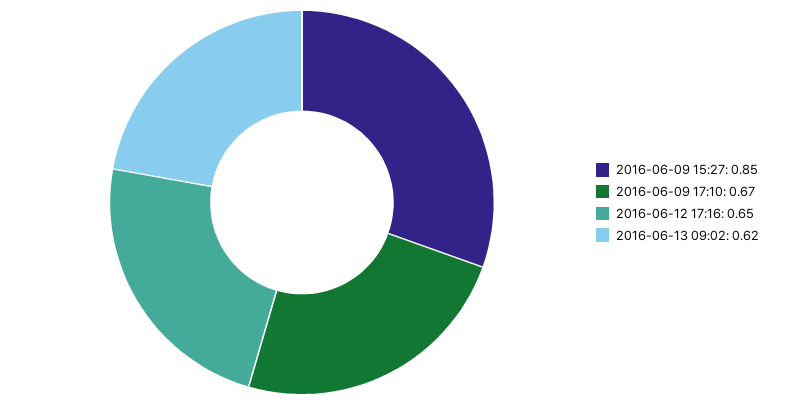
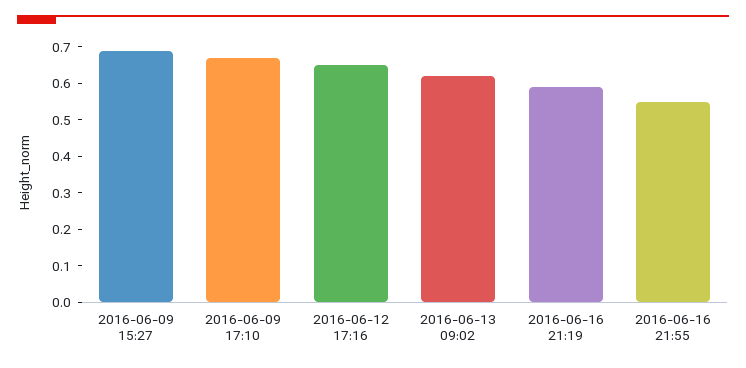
2016-06-09 15:27: 0.85 -> 0.7
2016-06-16 21:19: none -> 0.6
2016-06-16 21:55: none -> 0.55

